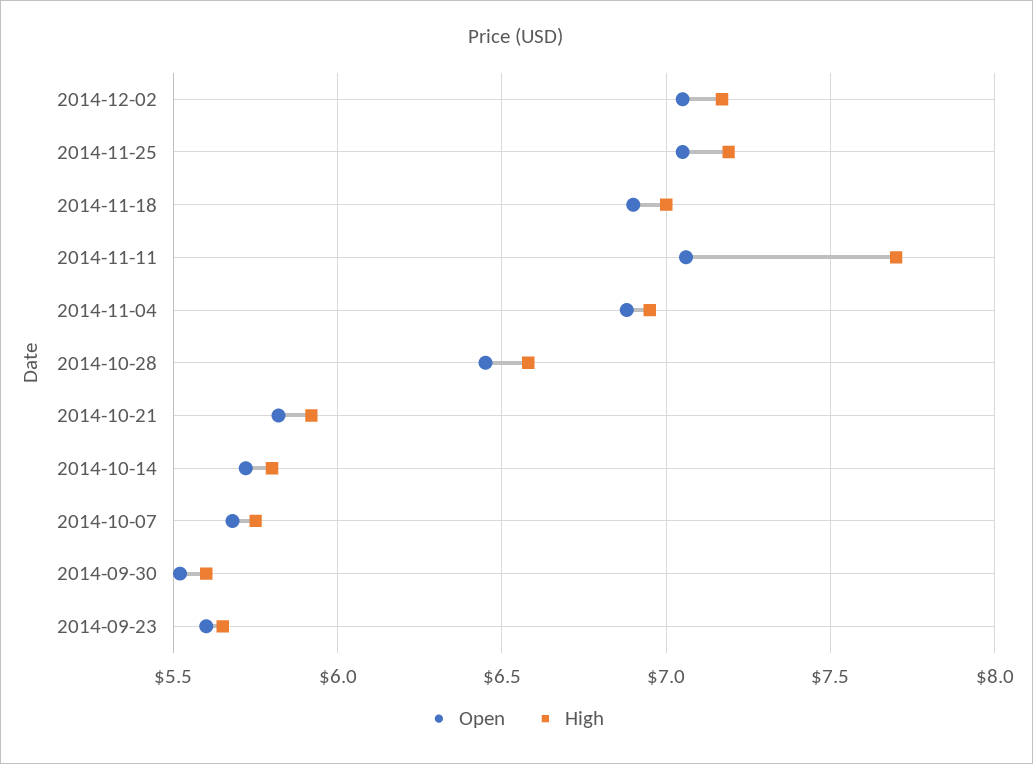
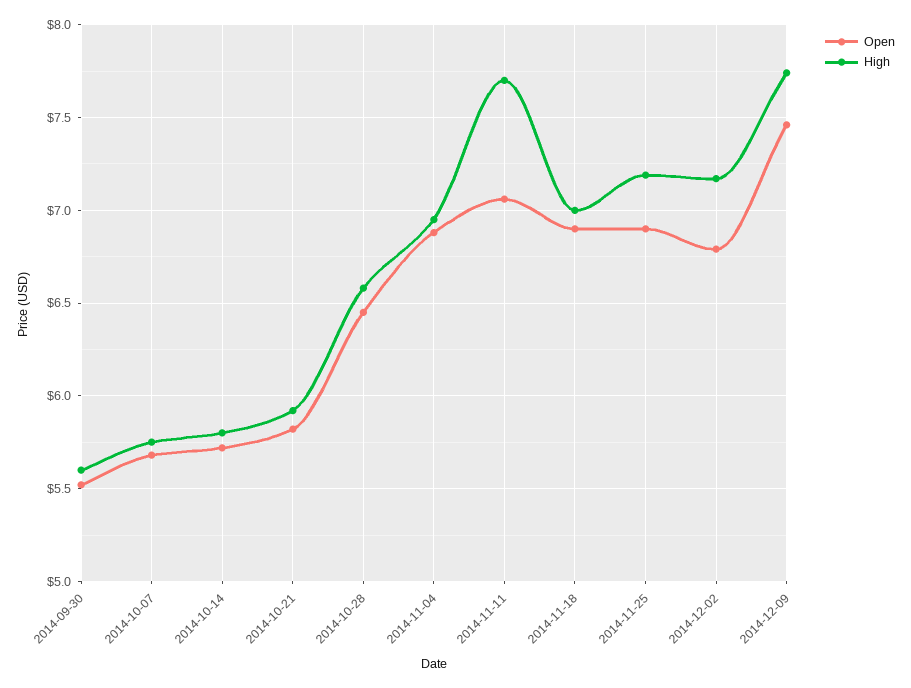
Open, 2014-12-02: 7.05 -> 6.8
Open, 2014-11-25: 7.05 -> 6.9
Open, 2014-09-23: 5.6 -> none
High, 2014-09-23: 5.65 -> none
Open, 2014-12-09: none -> 7.45
High, 2014-12-09: none -> 7.75

